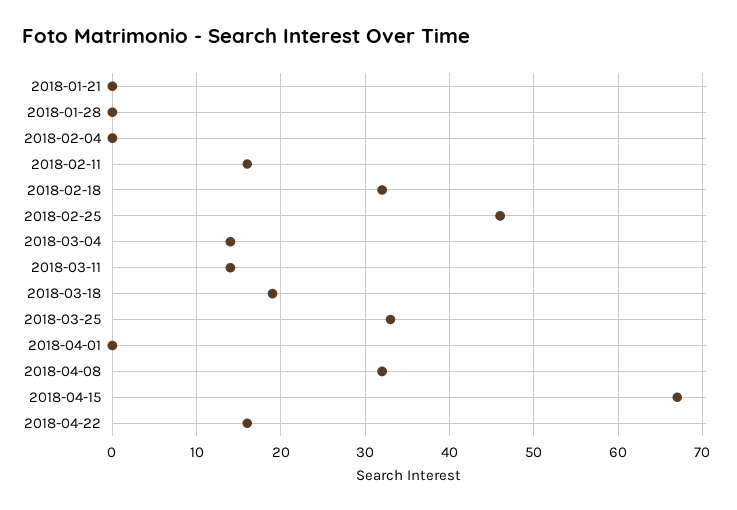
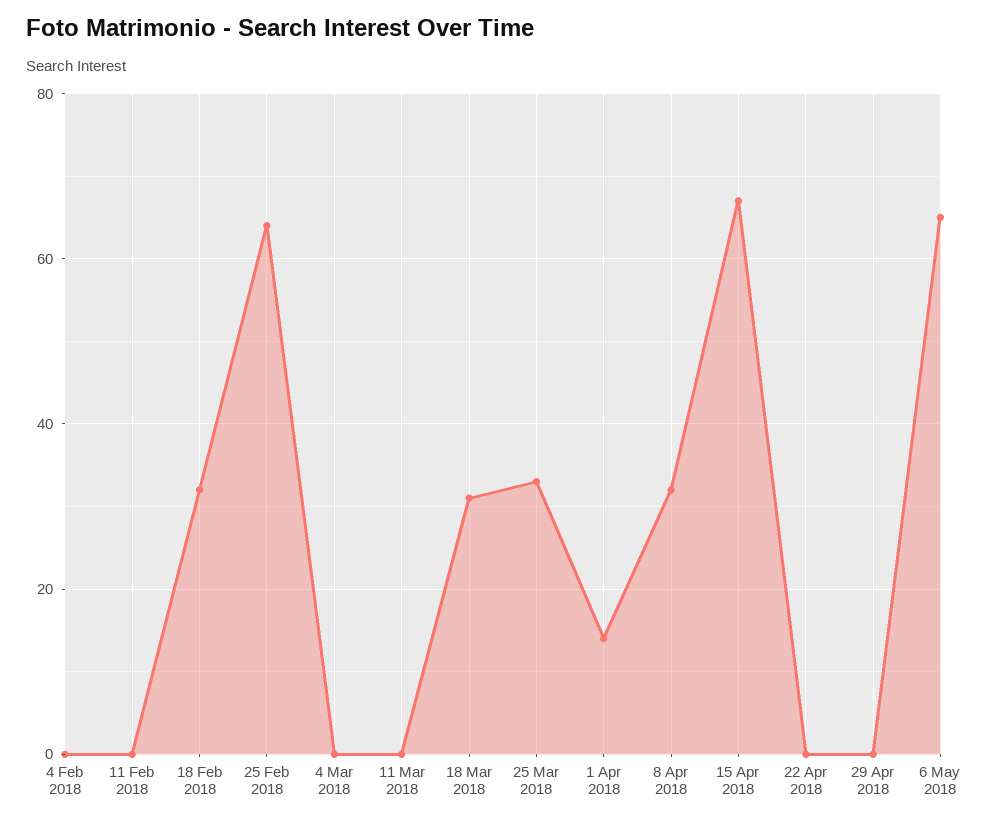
2018-01-21: 0 -> none
2018-01-28: 0 -> none
2018-02-11: 16 -> 0
2018-02-25: 46 -> 65
2018-03-04: 14 -> 0
2018-03-11: 14 -> 0
2018-03-18: 19 -> 30
2018-04-01: 0 -> 15
2018-04-22: 16 -> 0
29 Apr 2018: none -> 0
6 May 2018: none -> 65

